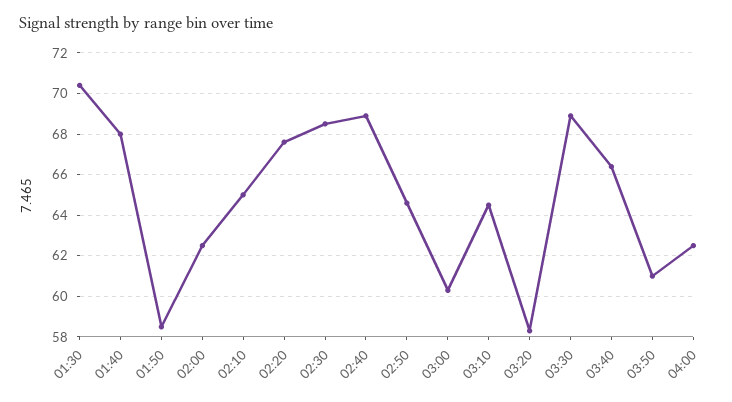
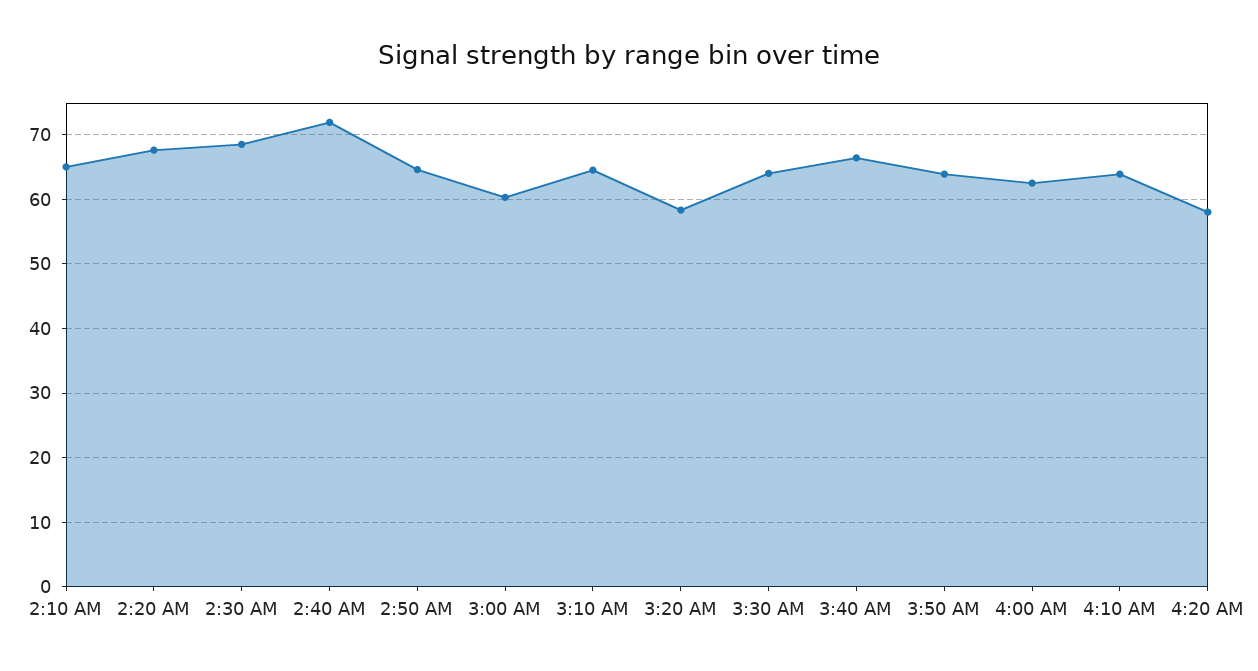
01:30: 70.5 -> none
01:40: 68 -> none
01:50: 58.5 -> none
02:00: 62.5 -> none
02:40: 69 -> 72
03:30: 69 -> 64
03:50: 61 -> 64
4:10 AM: none -> 64
4:20 AM: none -> 58

